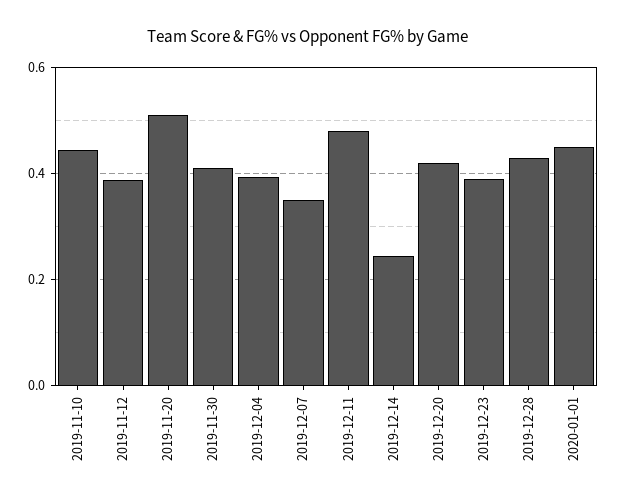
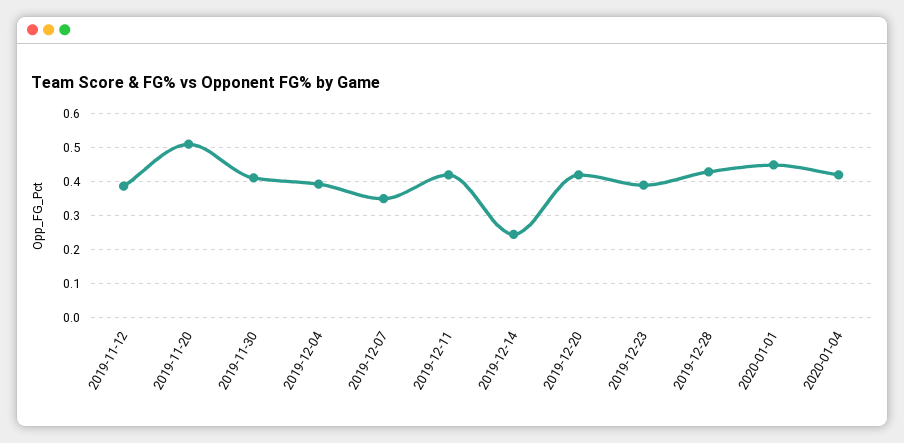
2019-11-10: 0.44 -> none
2019-12-11: 0.48 -> 0.42
2020-01-04: none -> 0.42

